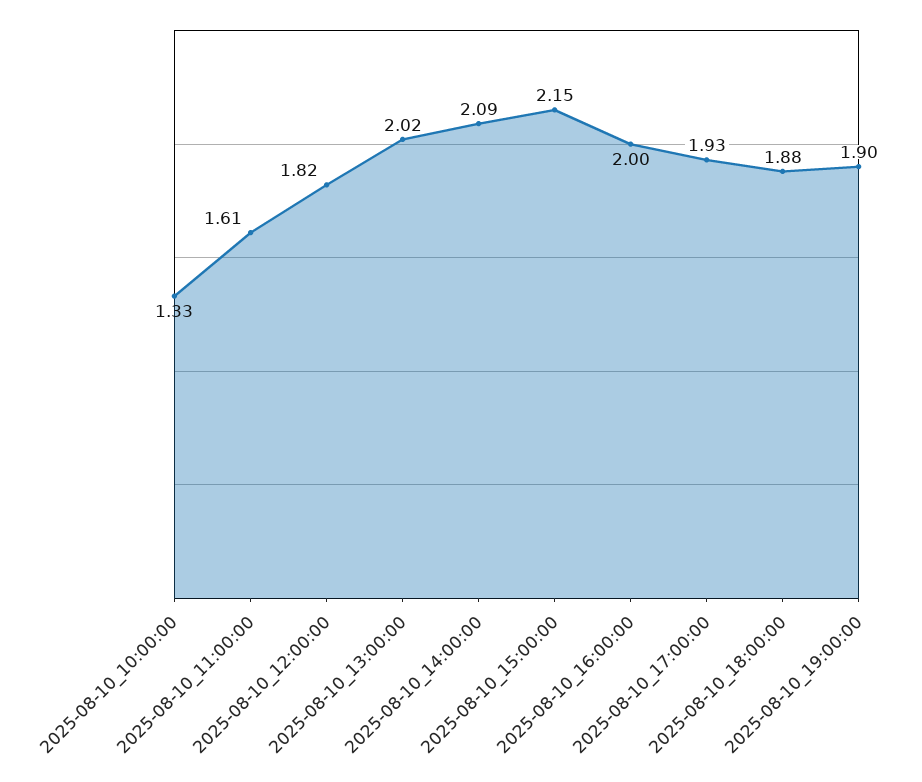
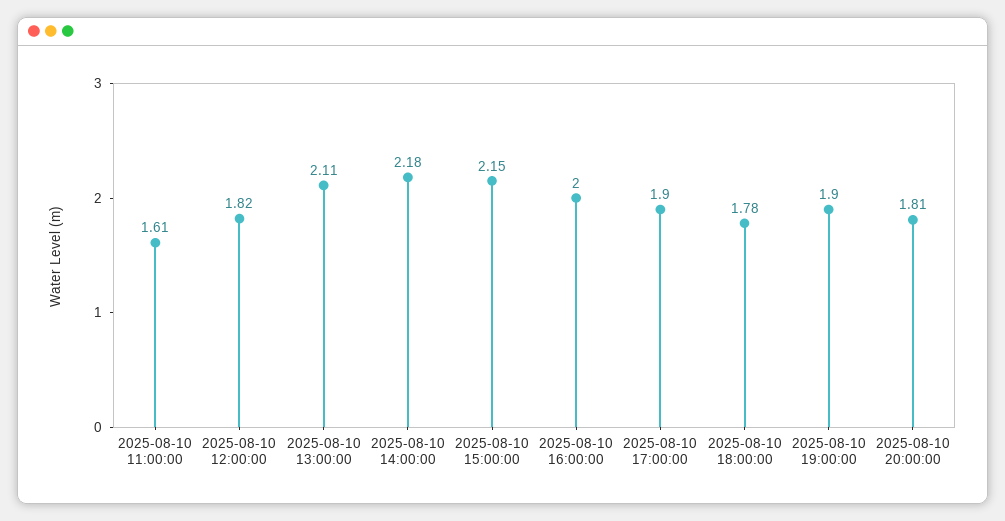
2025-08-10_10:00:00: 1.33 -> none
2025-08-10_13:00:00: 2.02 -> 2.11
2025-08-10_14:00:00: 2.09 -> 2.18
2025-08-10_17:00:00: 1.93 -> 1.9
2025-08-10_18:00:00: 1.88 -> 1.78
2025-08-10 20:00:00: none -> 1.81

